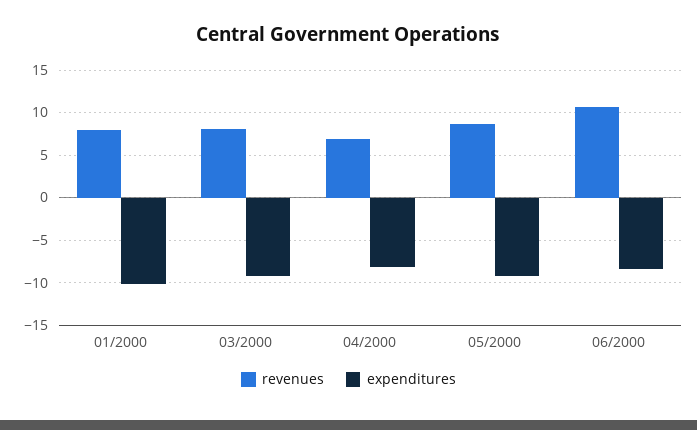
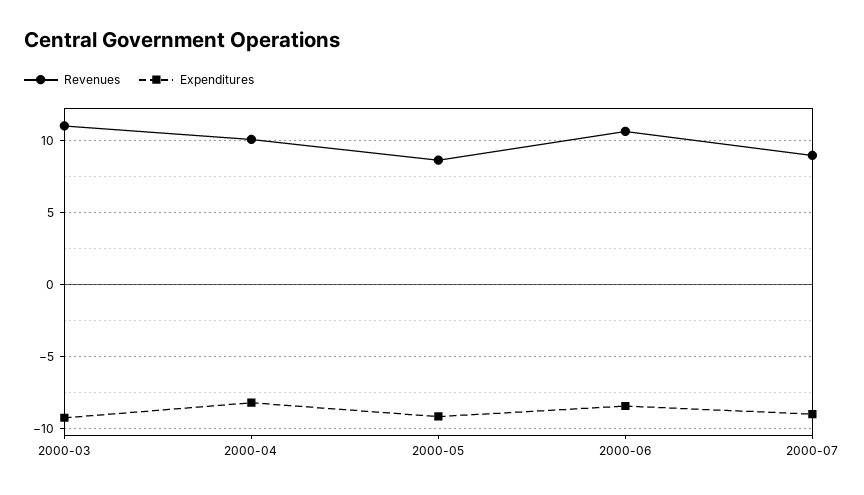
revenues, 01/2000: 8 -> none
expenditures, 01/2000: -10 -> none
revenues, 03/2000: 8 -> 11
revenues, 04/2000: 7 -> 10
revenues, 2000-07: none -> 9
expenditures, 2000-07: none -> -9

